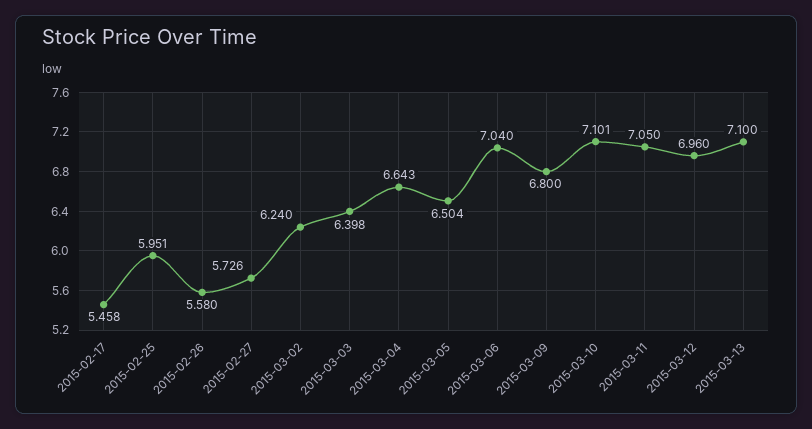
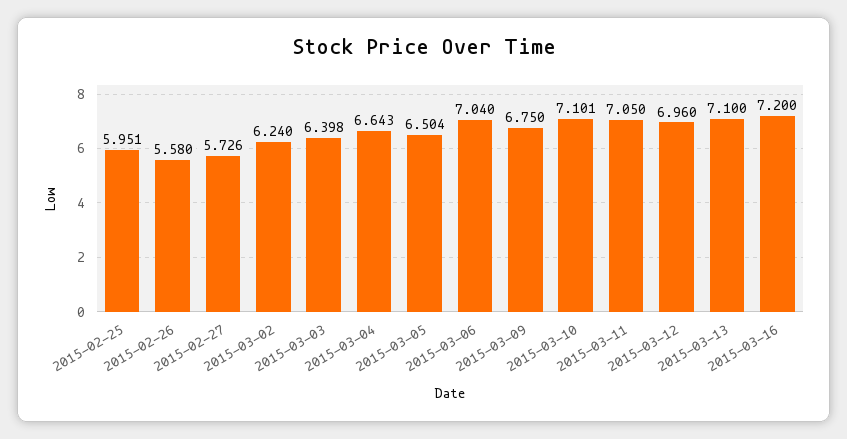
2015-02-17: 5.458 -> none
2015-03-09: 6.8 -> 6.75
2015-03-16: none -> 7.2

